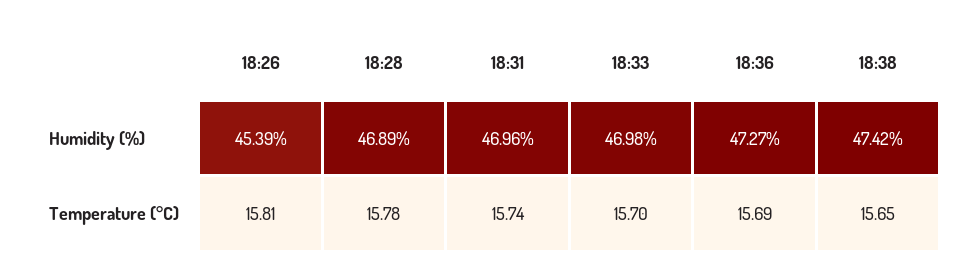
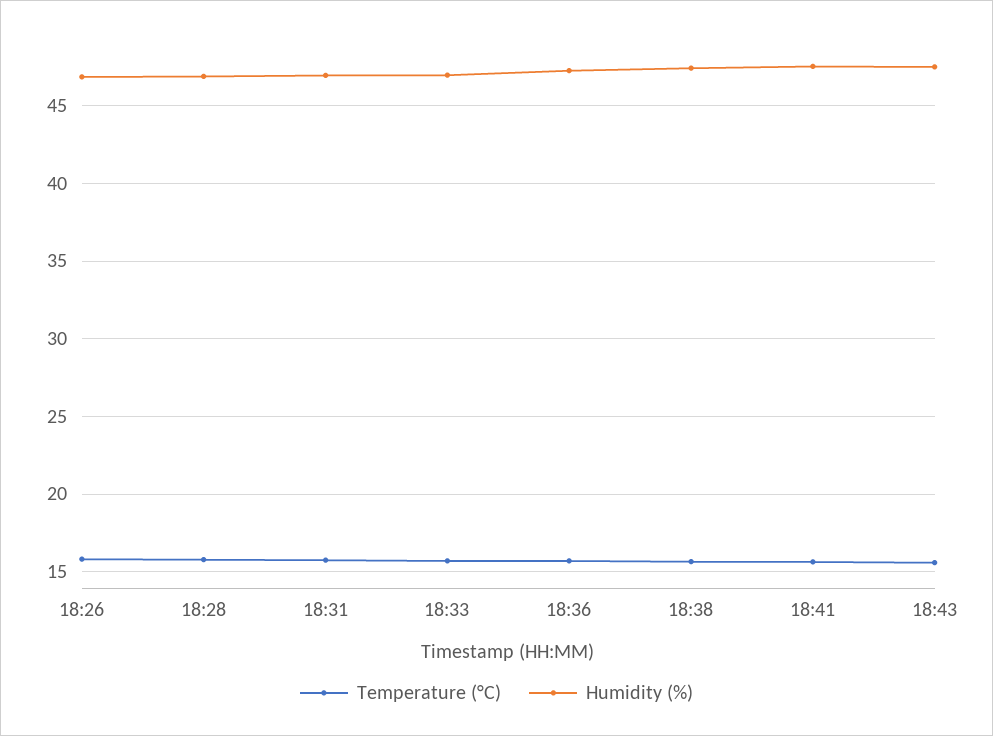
Humidity (%), 18:26: 45.39 -> 47
Temperature (°C), 18:41: none -> 15.5
Humidity (%), 18:41: none -> 47.5
Temperature (°C), 18:43: none -> 15.5
Humidity (%), 18:43: none -> 47.5

